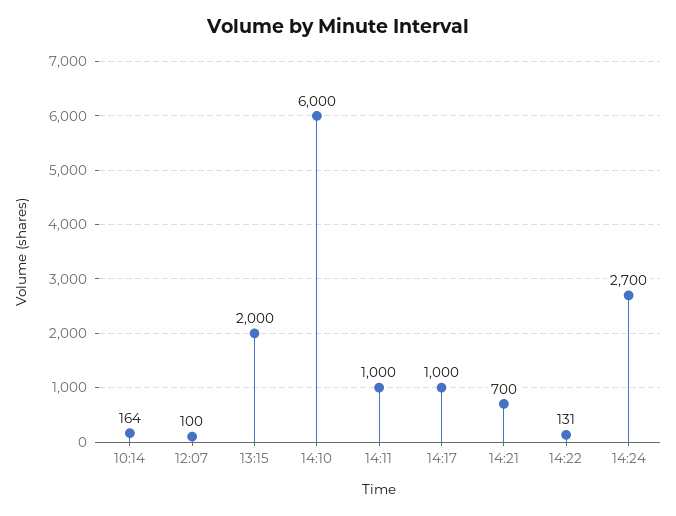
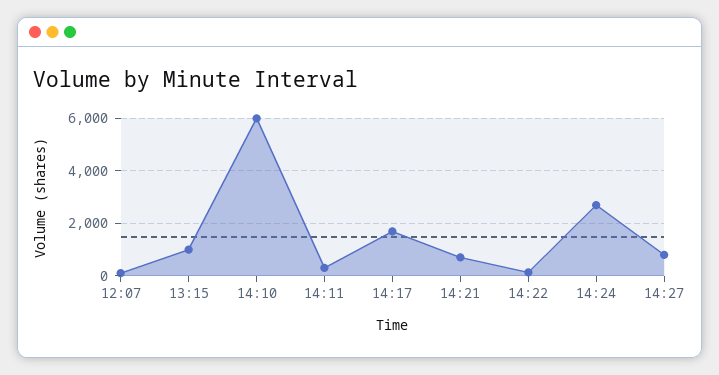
10:14: 164 -> none
13:15: 2000 -> 1000
14:11: 1000 -> 250
14:17: 1000 -> 1750
14:27: none -> 750

